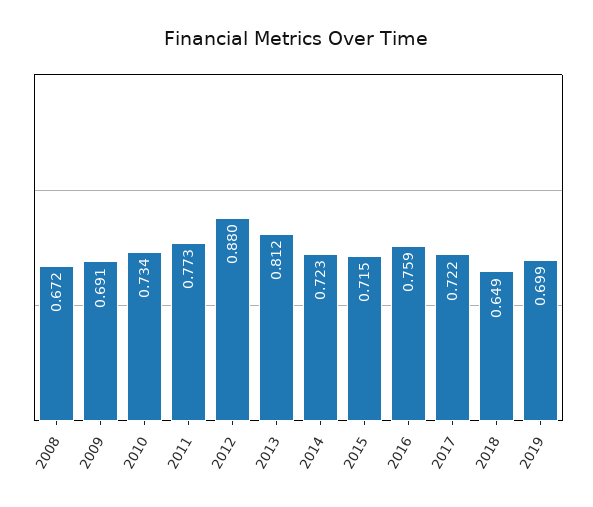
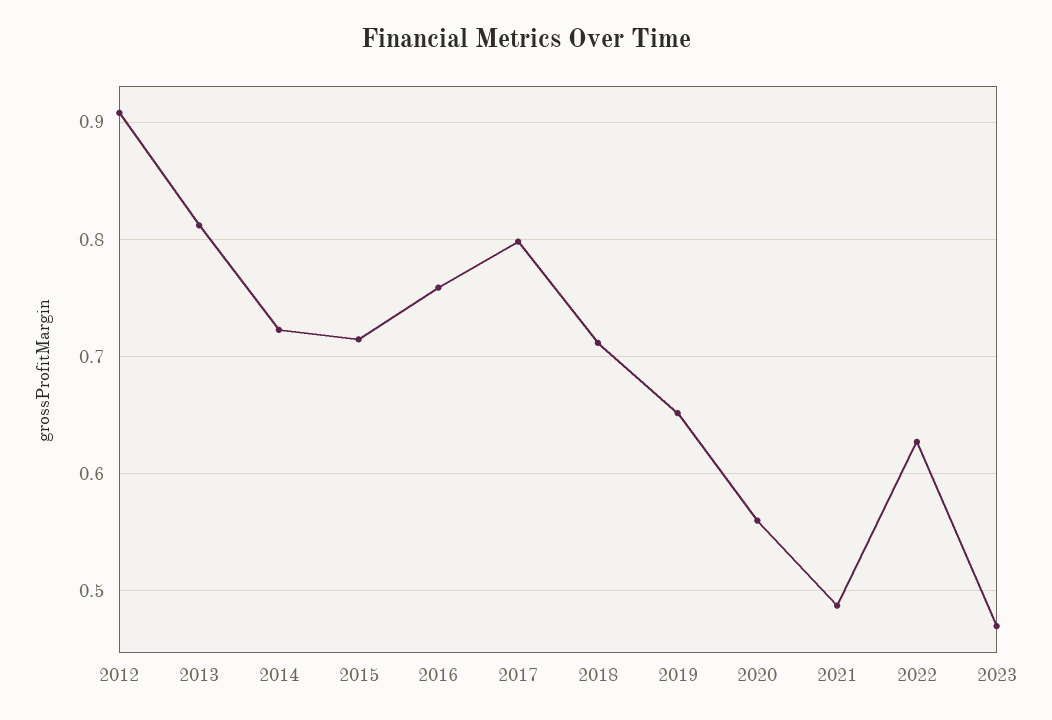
2008: 0.672 -> none
2009: 0.691 -> none
2010: 0.734 -> none
2011: 0.773 -> none
2012: 0.88 -> 0.91
2017: 0.722 -> 0.8
2018: 0.649 -> 0.71
2019: 0.699 -> 0.65
2020: none -> 0.56
2021: none -> 0.49
2022: none -> 0.63
2023: none -> 0.47

